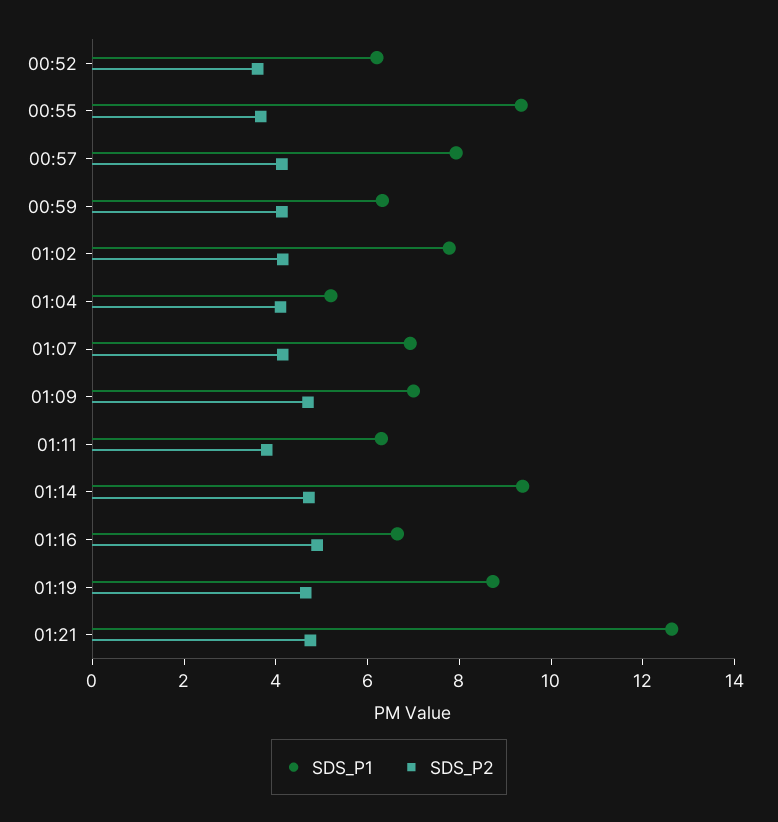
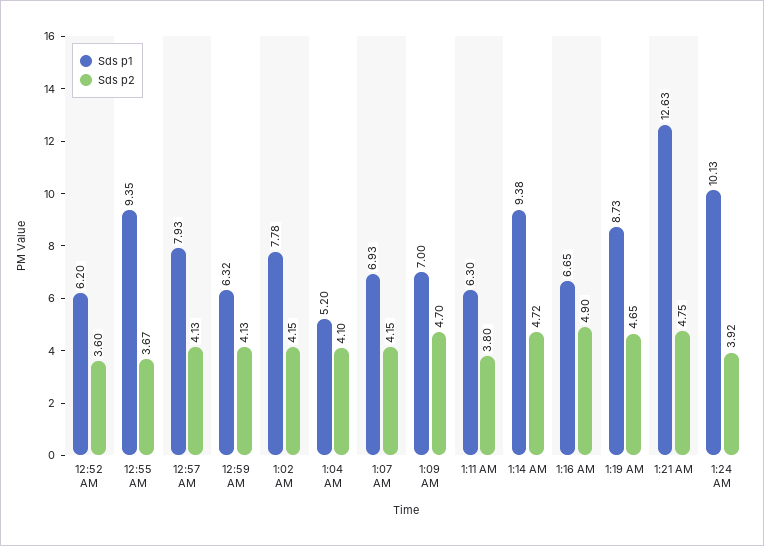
SDS_P1, 1:24 AM: none -> 10.13
SDS_P2, 1:24 AM: none -> 3.92

